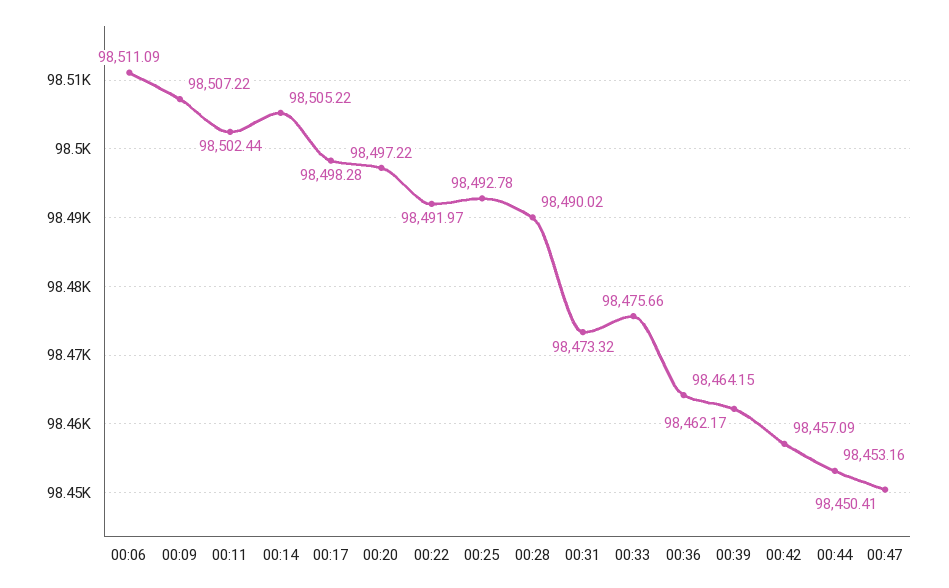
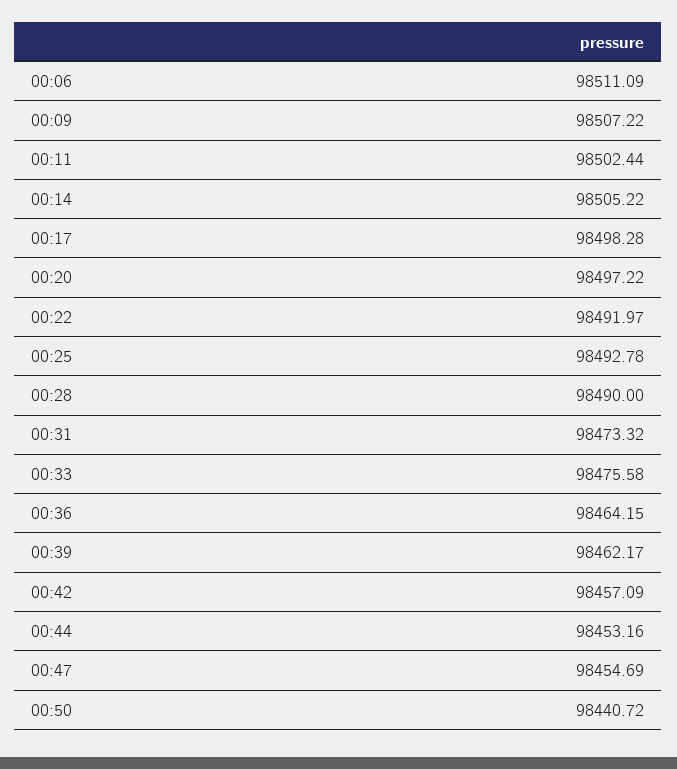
00:28: 98490.02 -> 98490
00:33: 98475.66 -> 98475.58
00:47: 98450.41 -> 98454.69
00:50: none -> 98440.72

